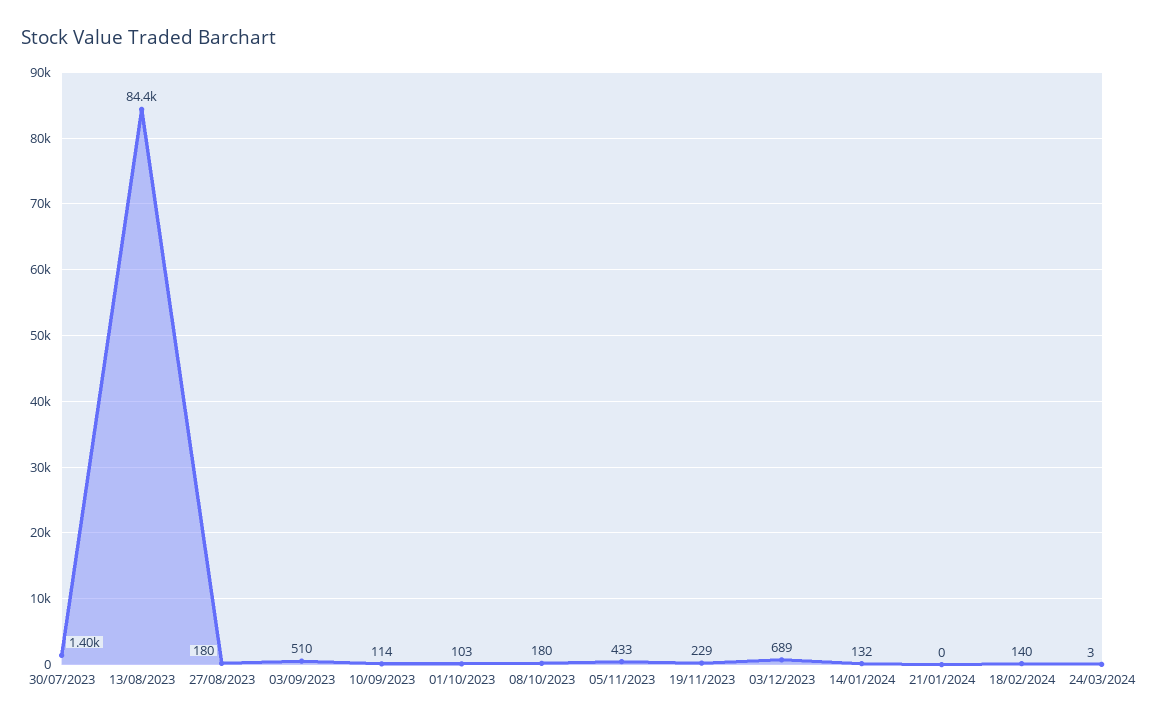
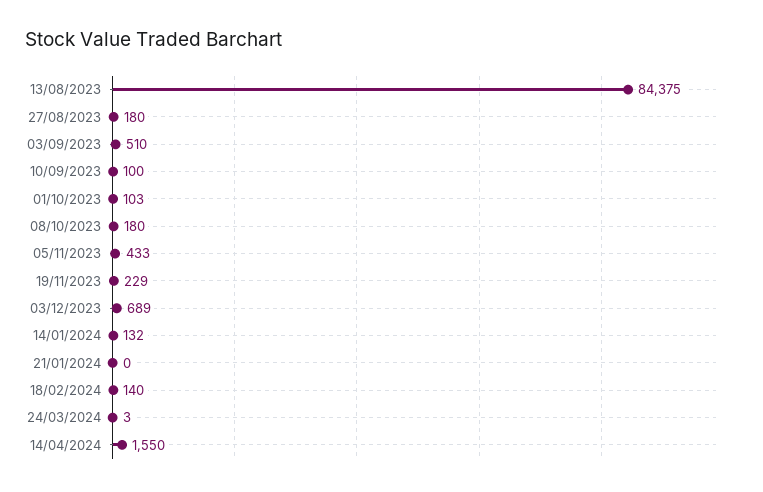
30/07/2023: 1400 -> none
10/09/2023: 114 -> 100
14/04/2024: none -> 1550

